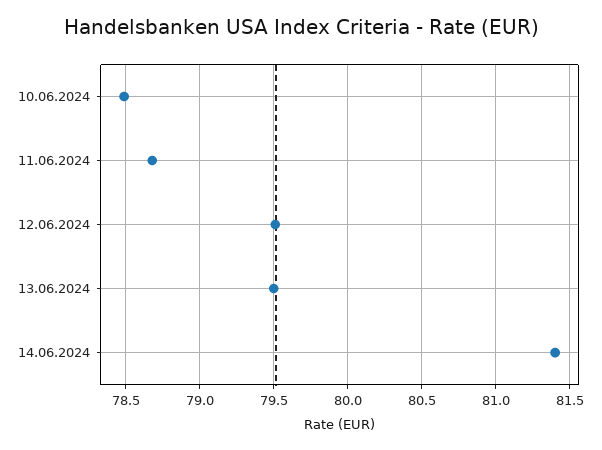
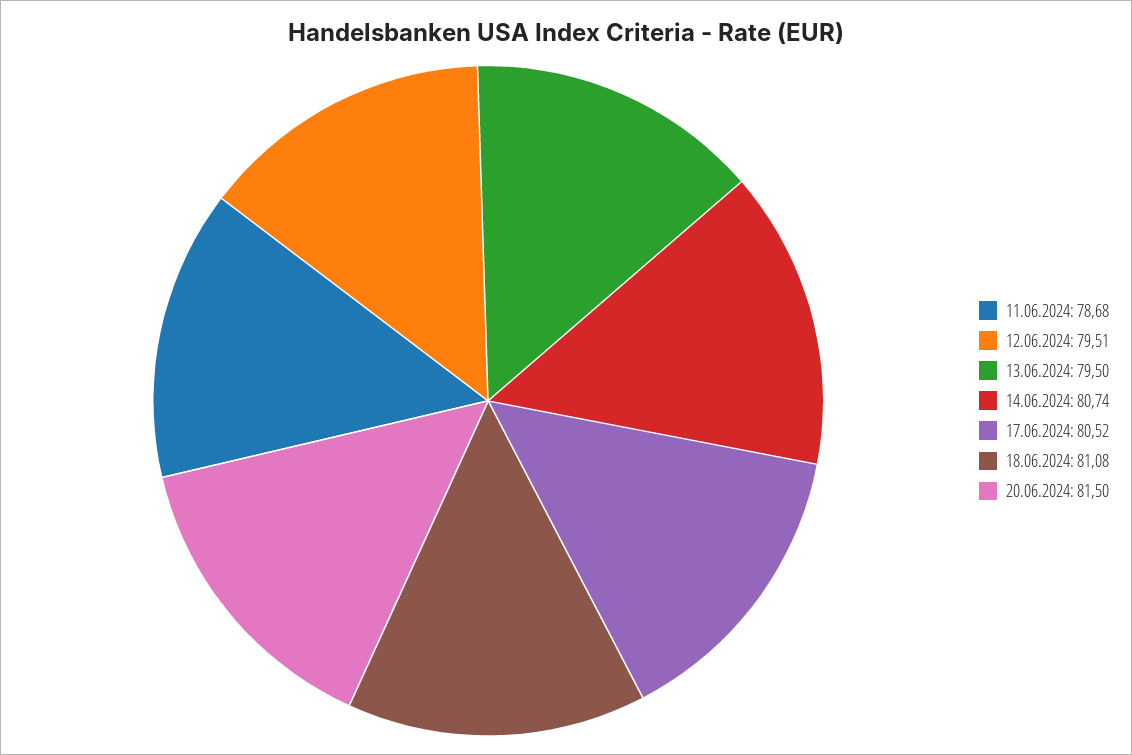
10.06.2024: 78.5 -> none
14.06.2024: 81.4 -> 80.74
17.06.2024: none -> 80.52
18.06.2024: none -> 81.08
20.06.2024: none -> 81.5

